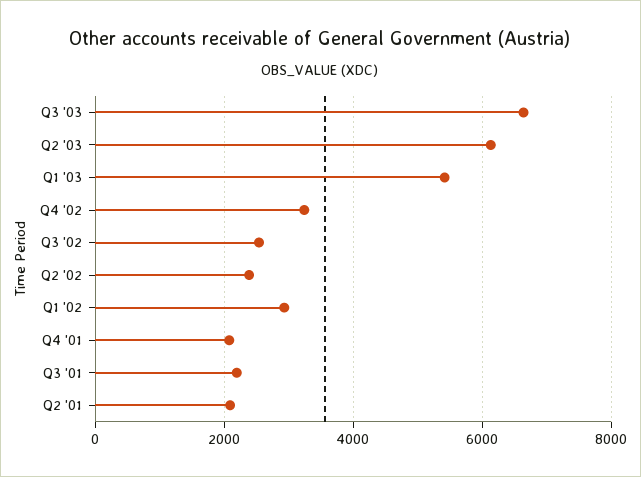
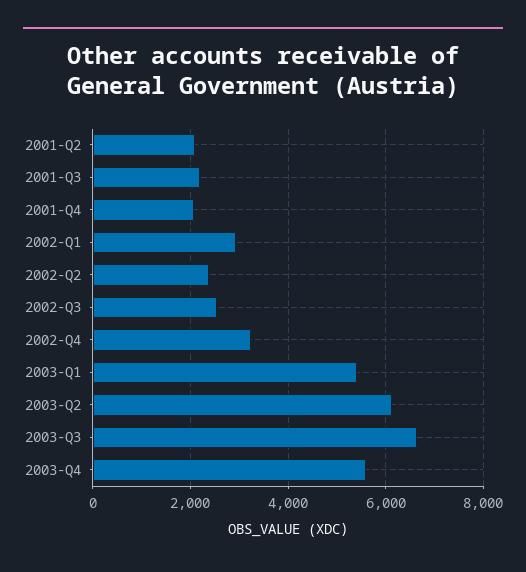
2003-Q4: none -> 5600

